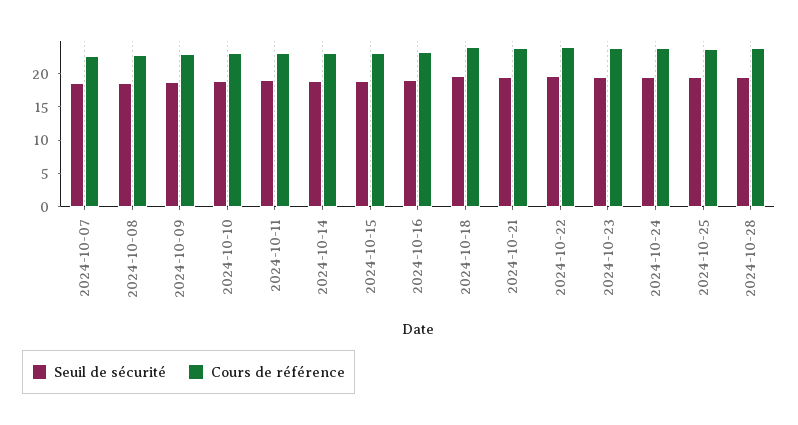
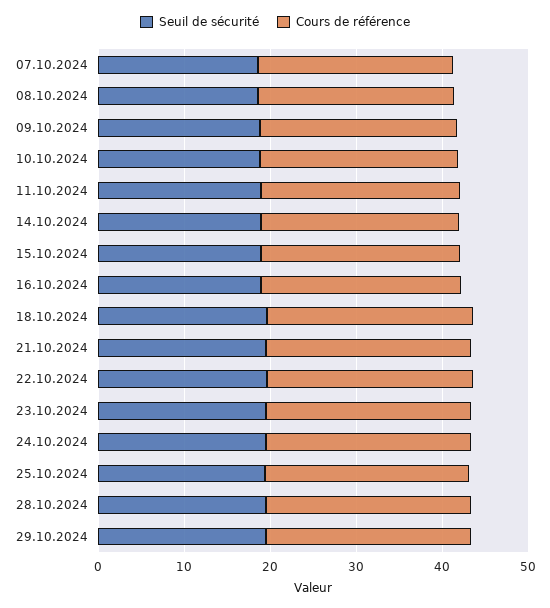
Seuil de sécurité, 29.10.2024: none -> 20
Cours de référence, 29.10.2024: none -> 24

